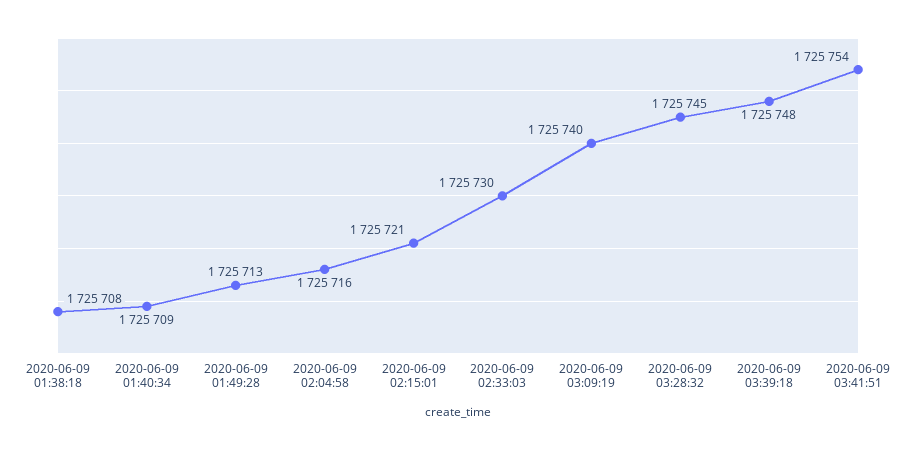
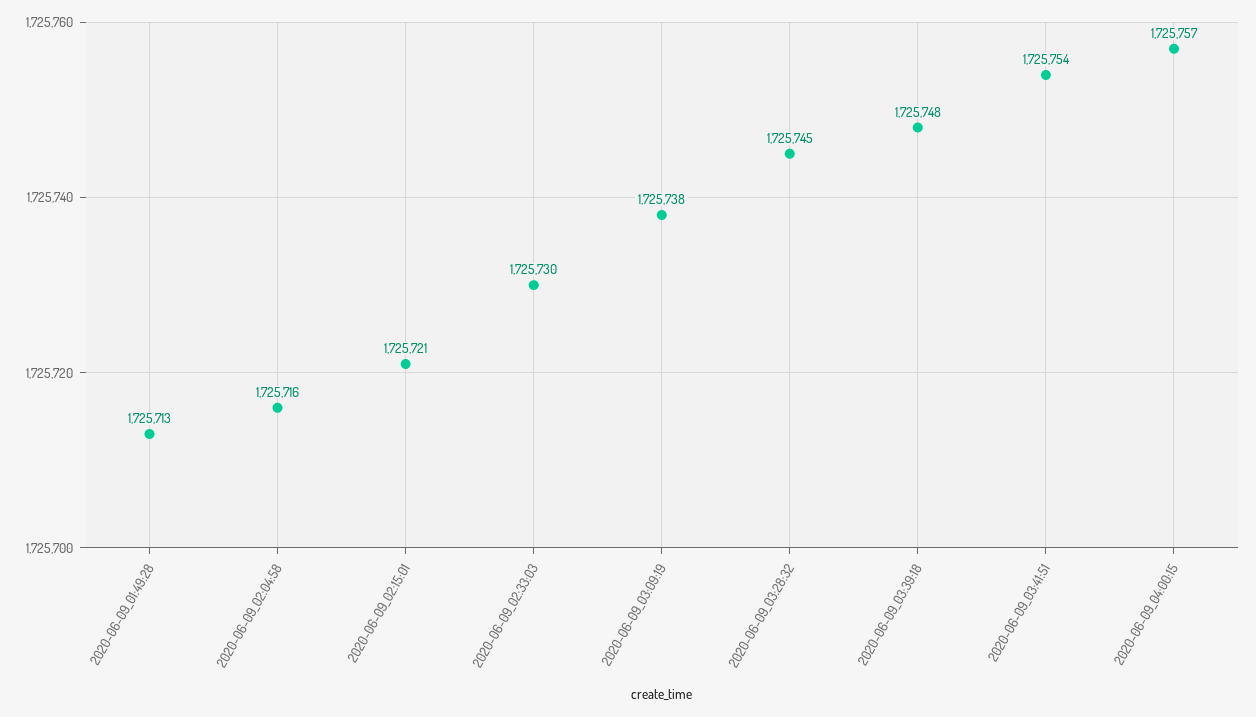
2020-06-09 01:38:18: 1725708 -> none
2020-06-09 01:40:34: 1725709 -> none
2020-06-09 03:09:19: 1725740 -> 1725738
2020-06-09_04:00:15: none -> 1725757

